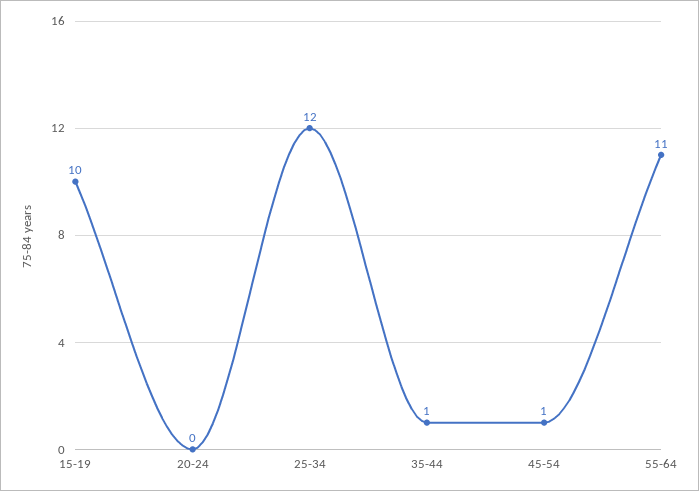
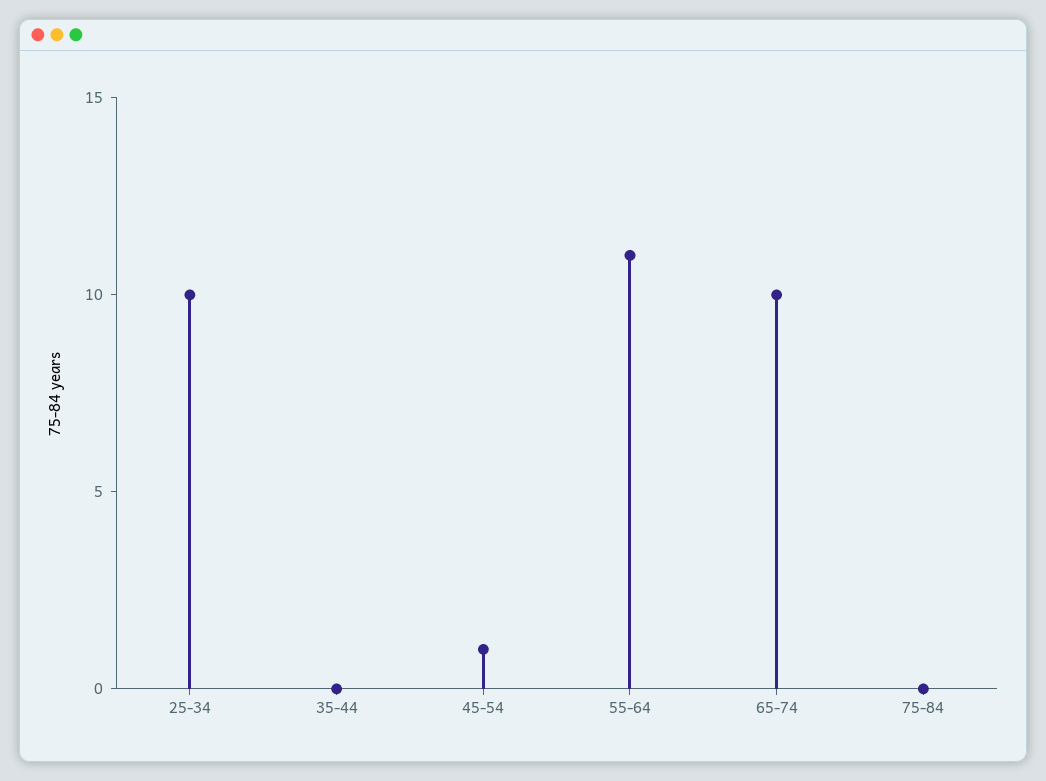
15-19: 10 -> none
20-24: 0 -> none
25-34: 12 -> 10
35-44: 1 -> 0
65-74: none -> 10
75-84: none -> 0

